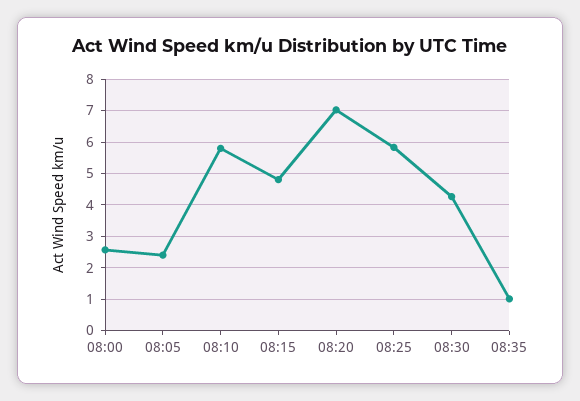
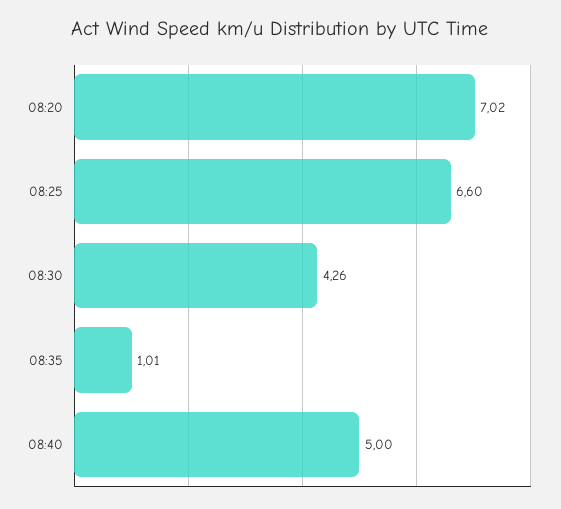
08:00: 2.6 -> none
08:05: 2.4 -> none
08:10: 5.8 -> none
08:15: 4.8 -> none
08:25: 5.8 -> 6.6
08:40: none -> 5

